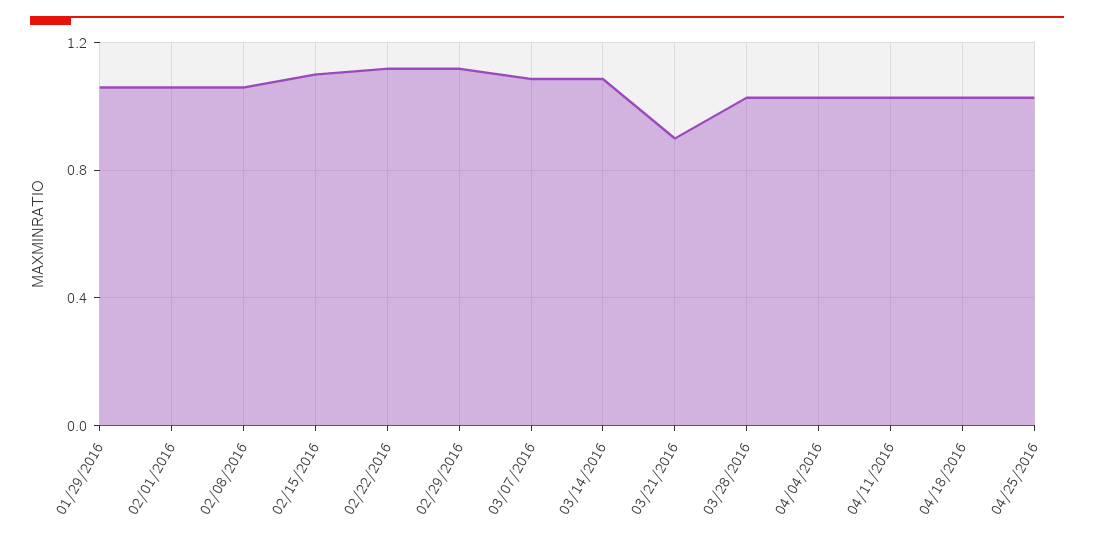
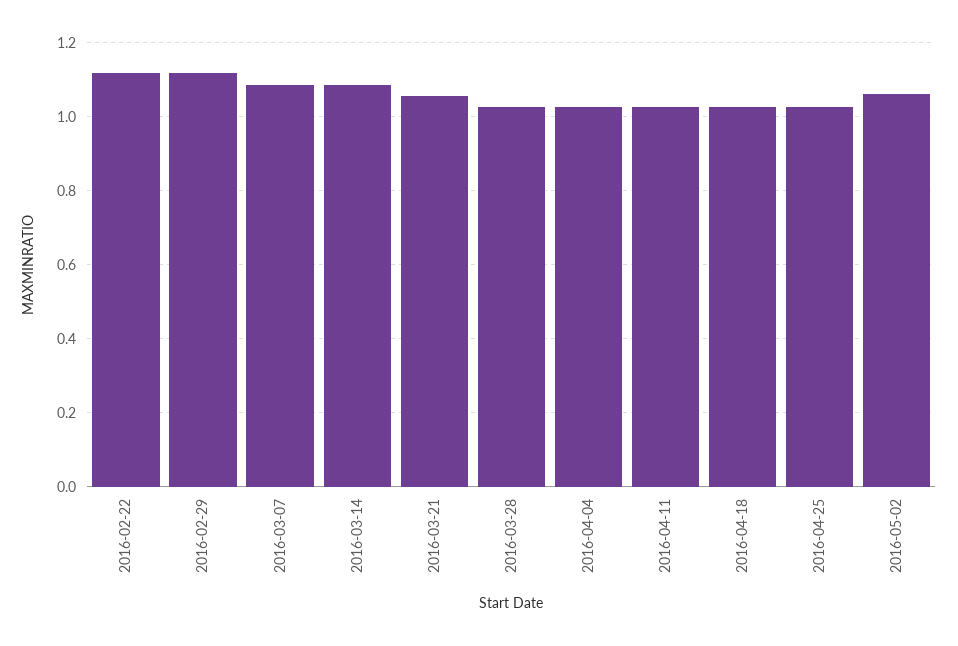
01/29/2016: 1.05 -> none
02/01/2016: 1.05 -> none
02/08/2016: 1.05 -> none
02/15/2016: 1.1 -> none
03/21/2016: 0.9 -> 1.06
2016-05-02: none -> 1.06

